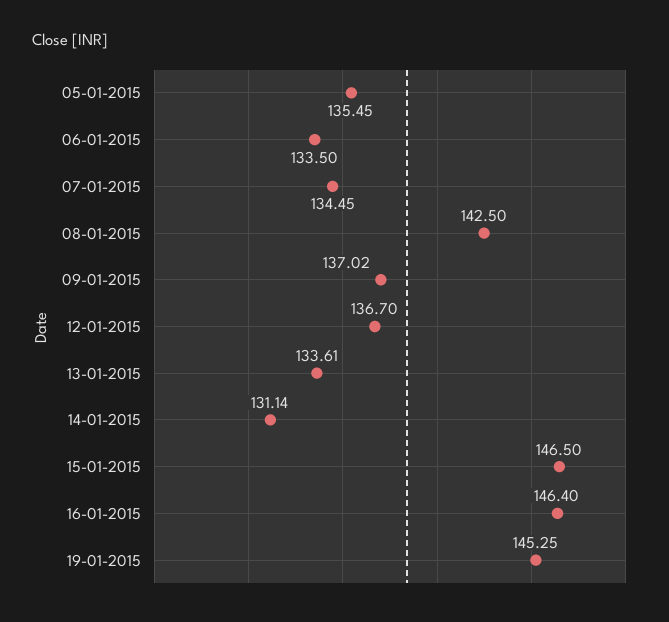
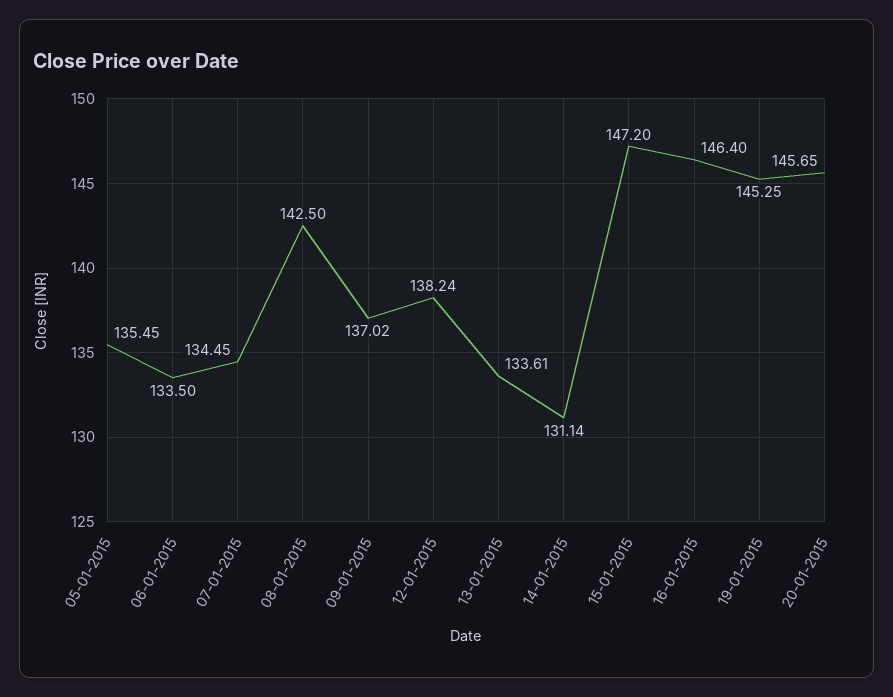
12-01-2015: 136.7 -> 138.24
15-01-2015: 146.5 -> 147.2
20-01-2015: none -> 145.65

